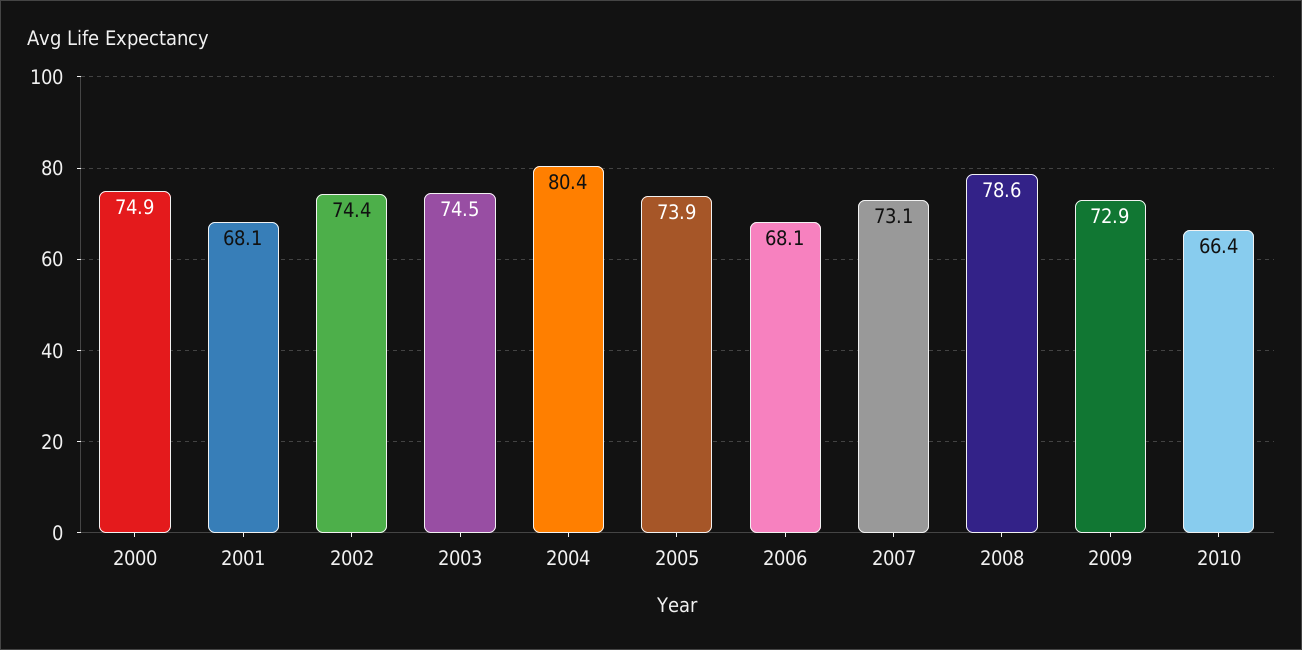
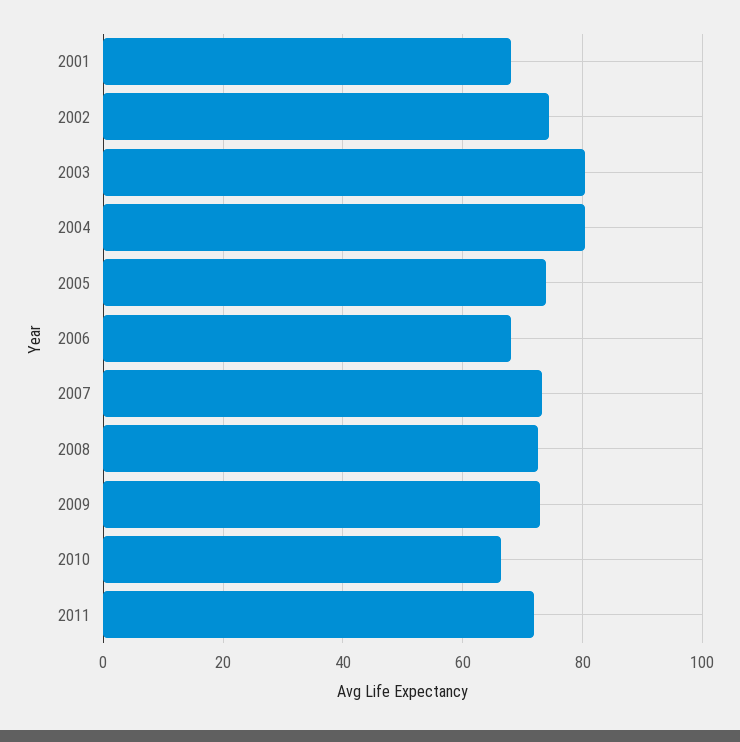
2000: 74.9 -> none
2003: 74.5 -> 80
2008: 78.6 -> 72
2011: none -> 72

